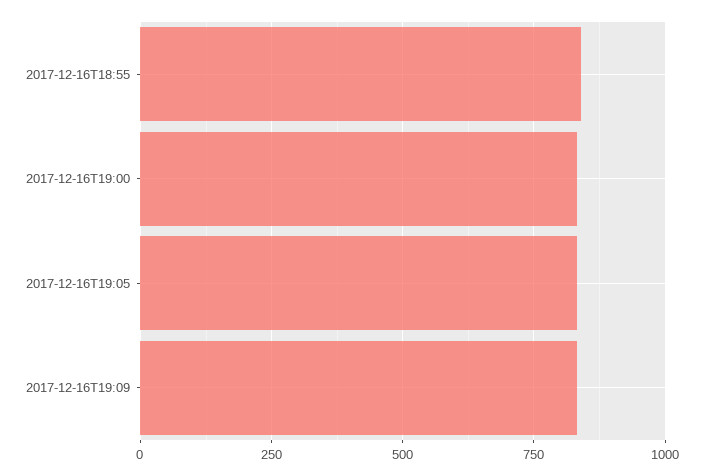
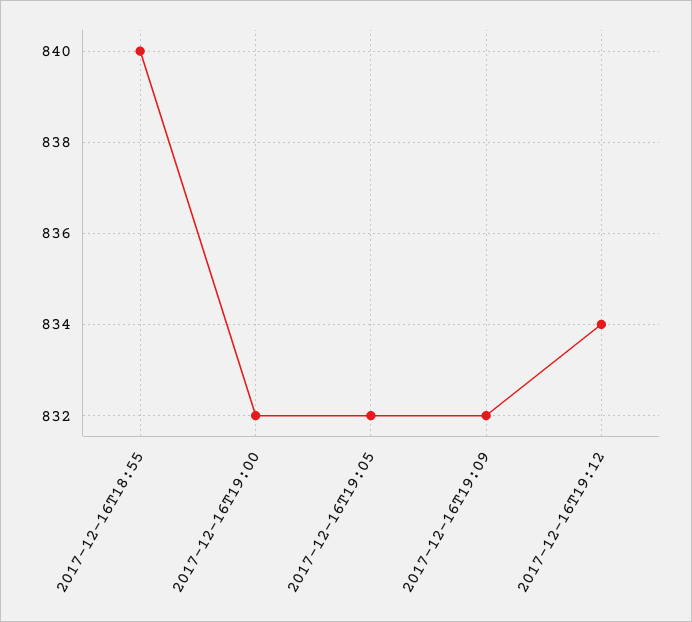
2017-12-16T19:12: none -> 834

